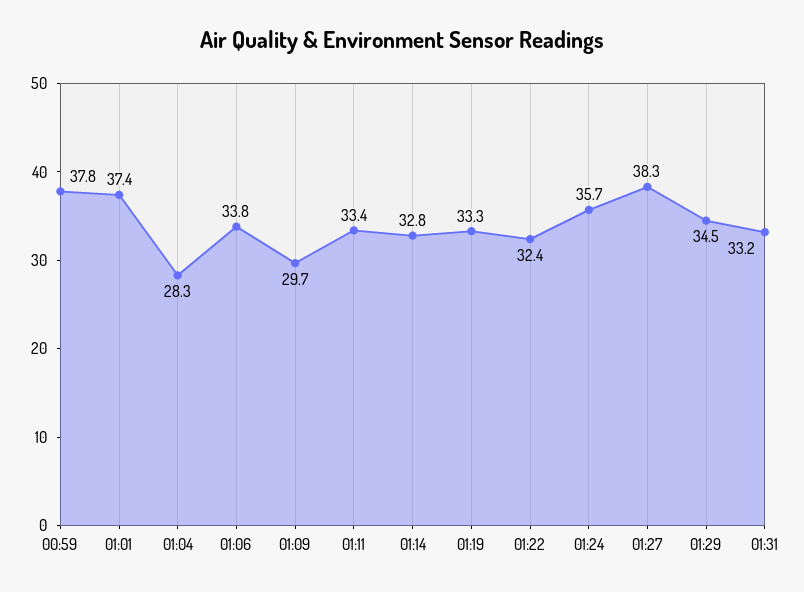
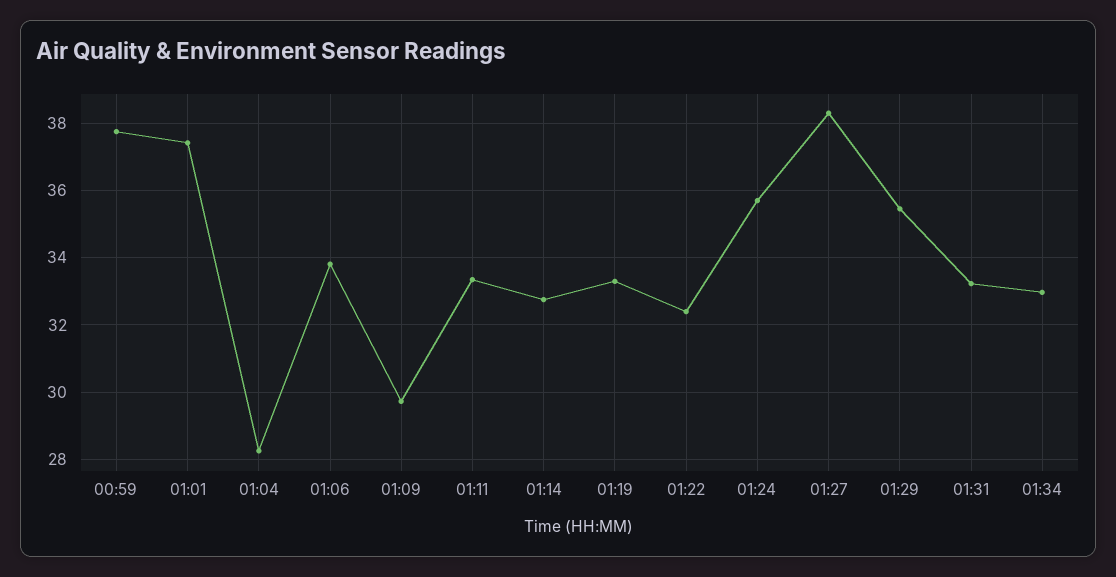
01:29: 34.5 -> 35.4
01:34: none -> 33

